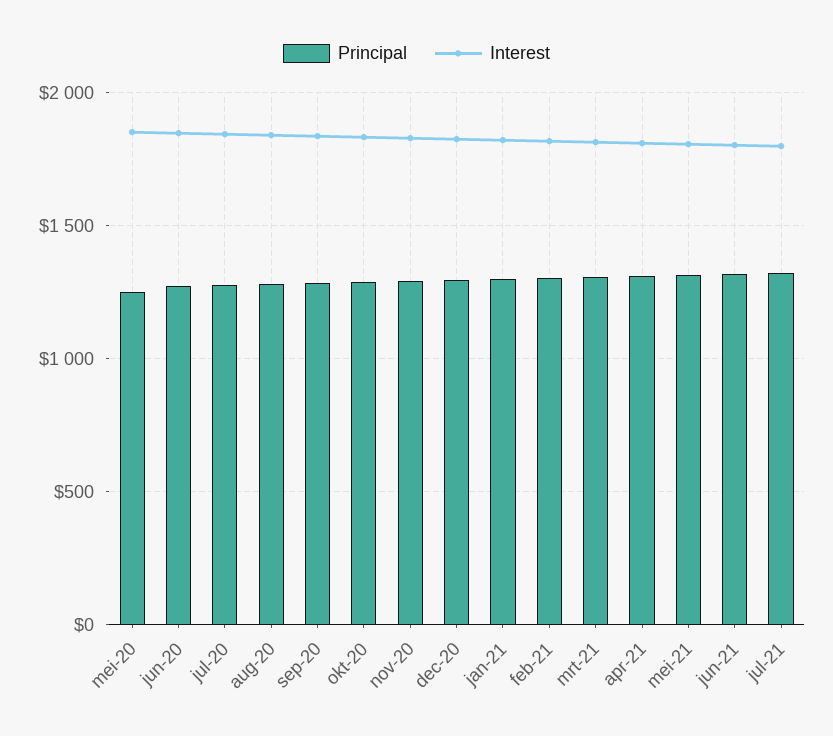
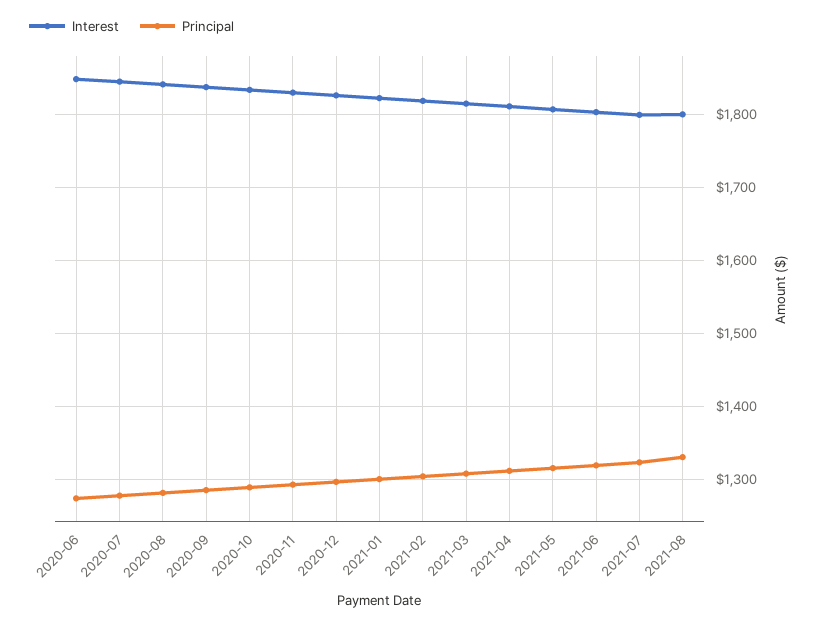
Principal, mei-20: 1250 -> none
Interest, mei-20: 1850 -> none
Interest, 2021-08: none -> 1800
Principal, 2021-08: none -> 1330

